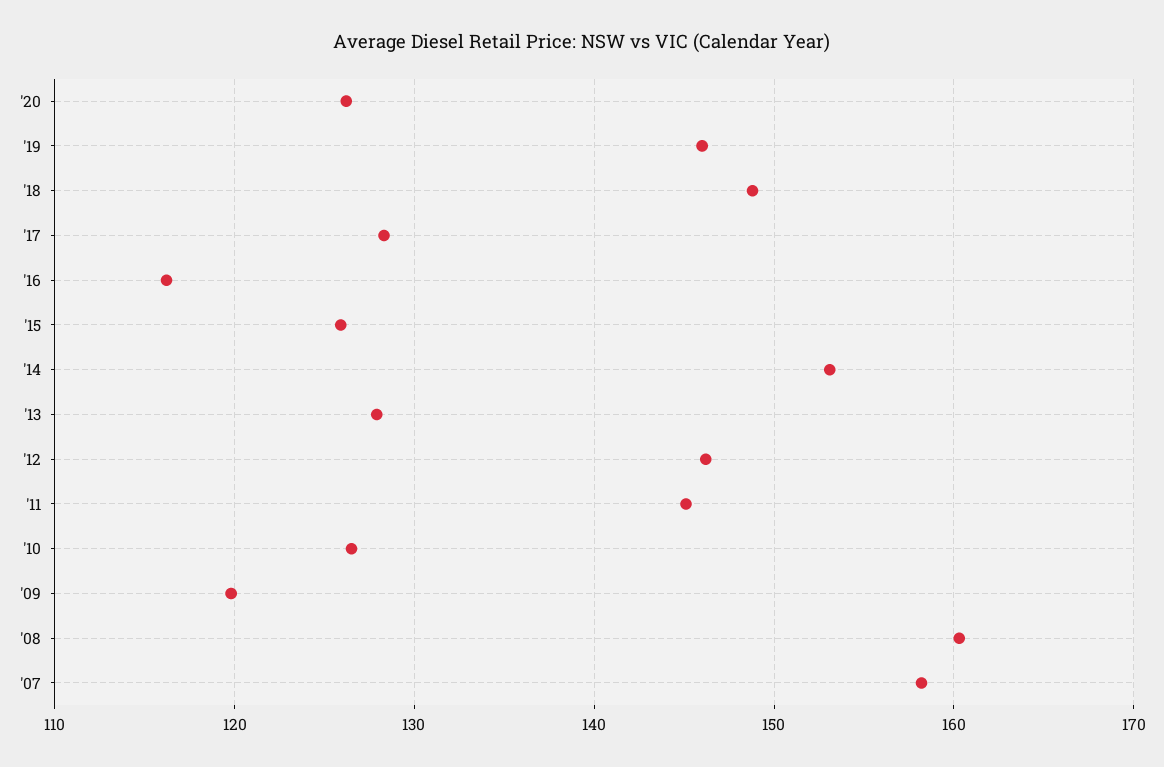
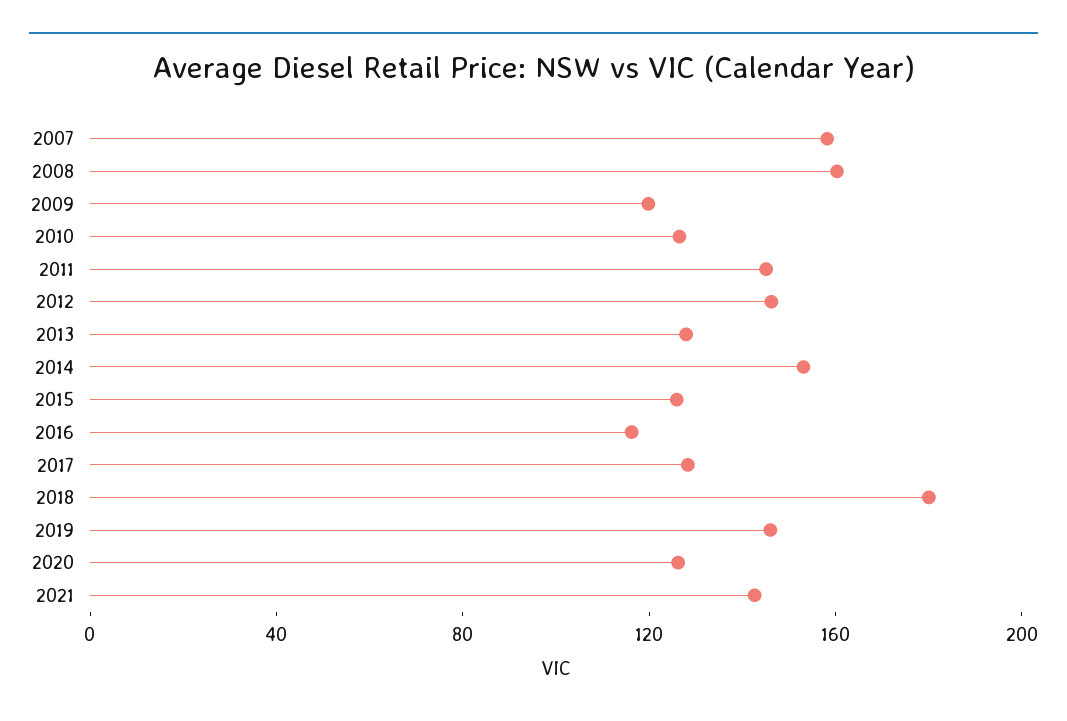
'18: 149 -> 180
2021: none -> 140

